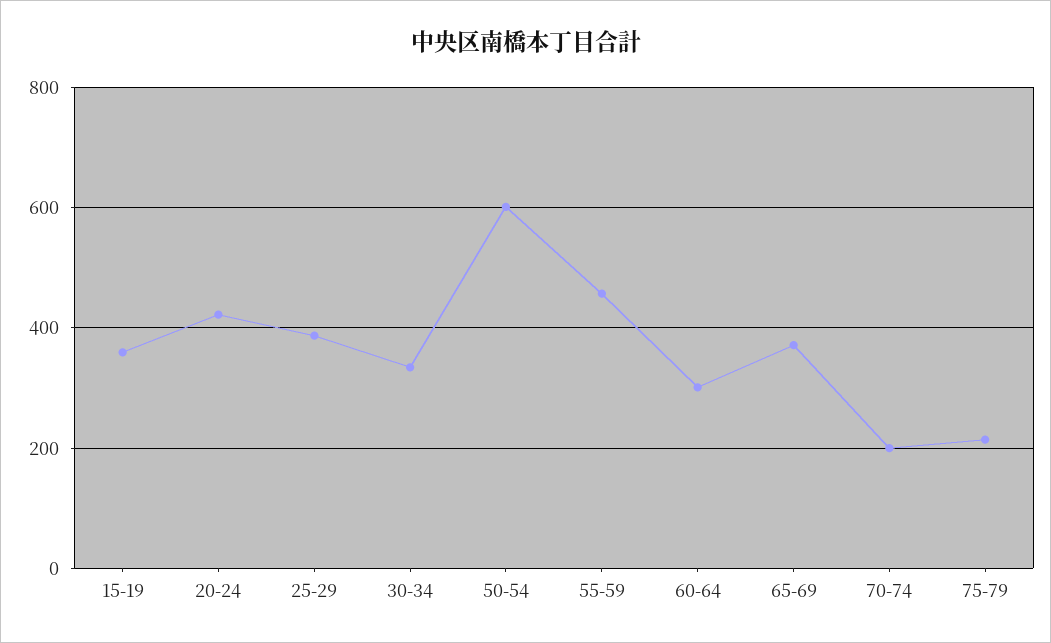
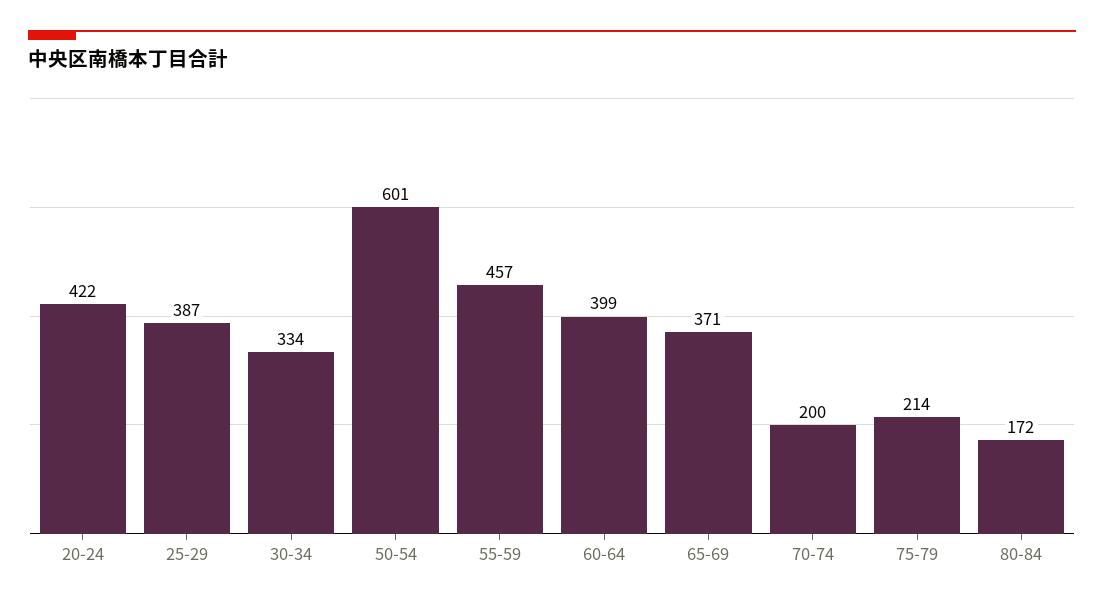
15-19: 360 -> none
60-64: 300 -> 399
80-84: none -> 172

